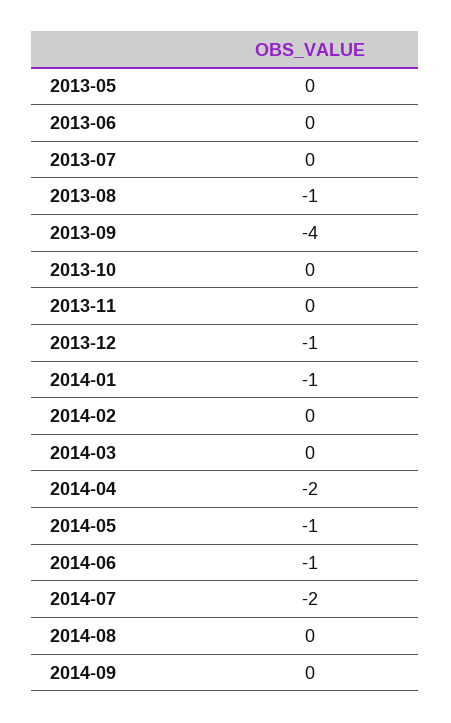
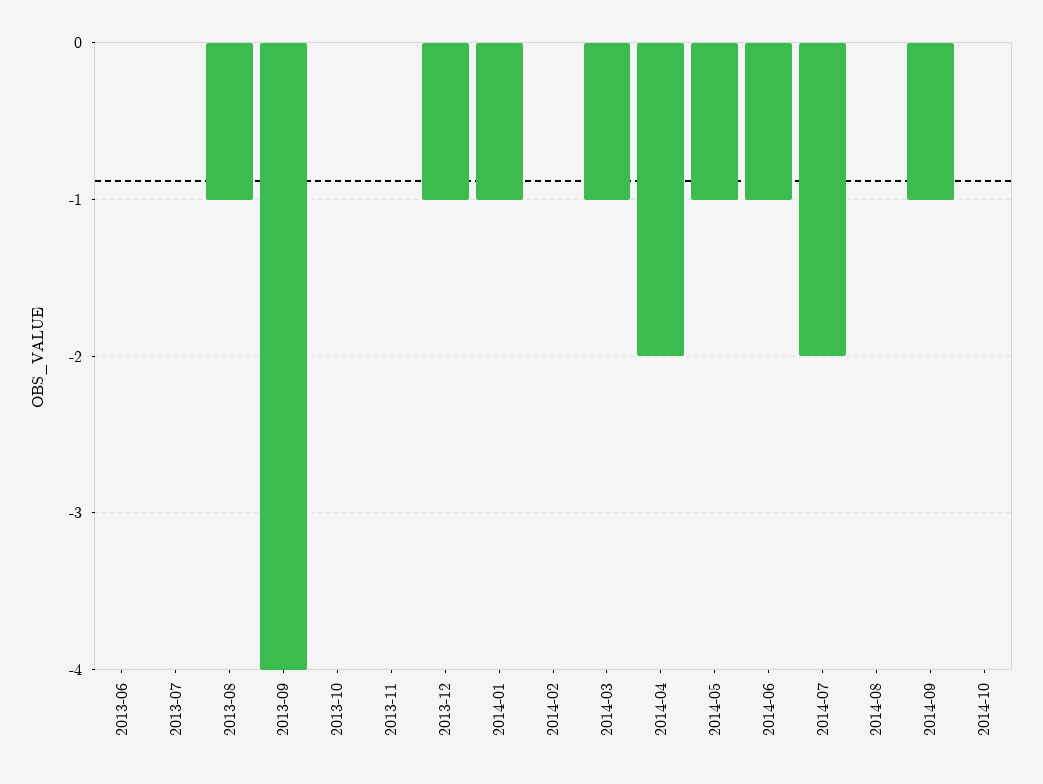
2013-05: 0 -> none
2014-03: 0 -> -1
2014-09: 0 -> -1
2014-10: none -> 0

